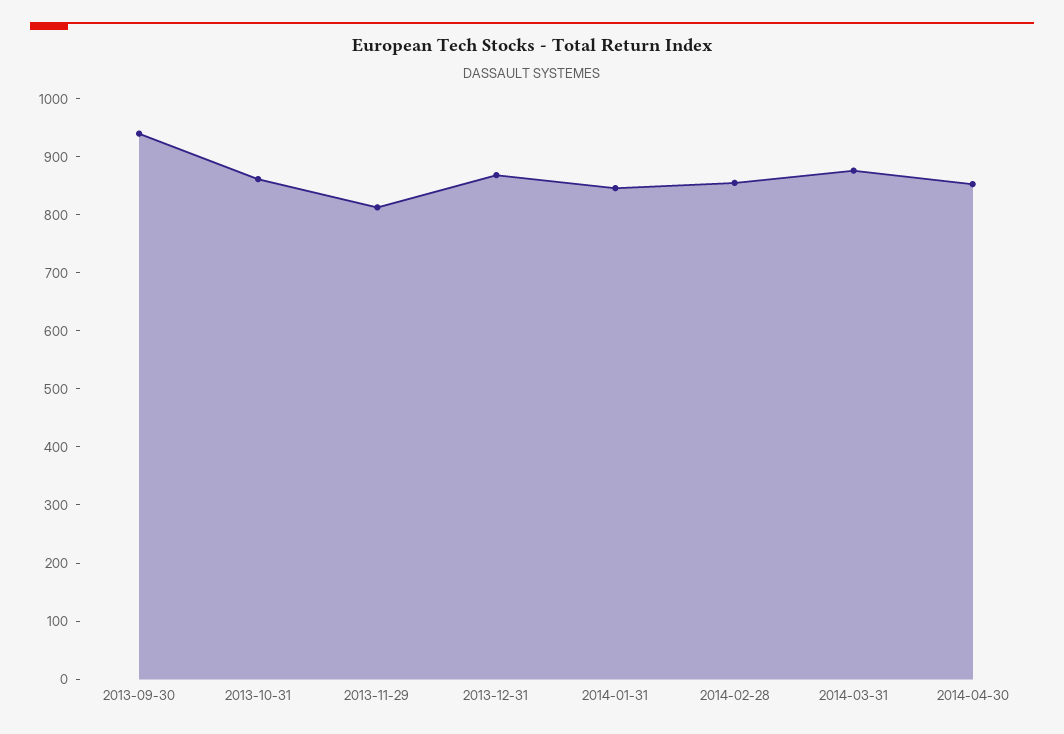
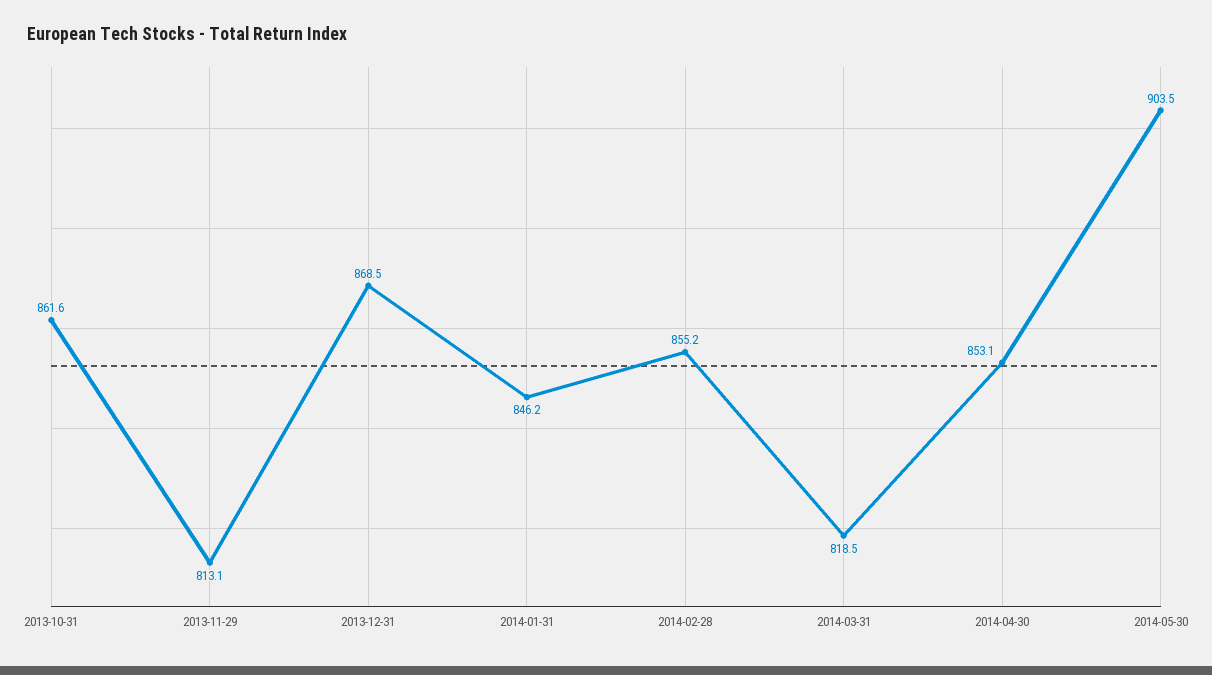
2013-09-30: 940 -> none
2014-03-31: 880 -> 818.5
2014-05-30: none -> 903.5

